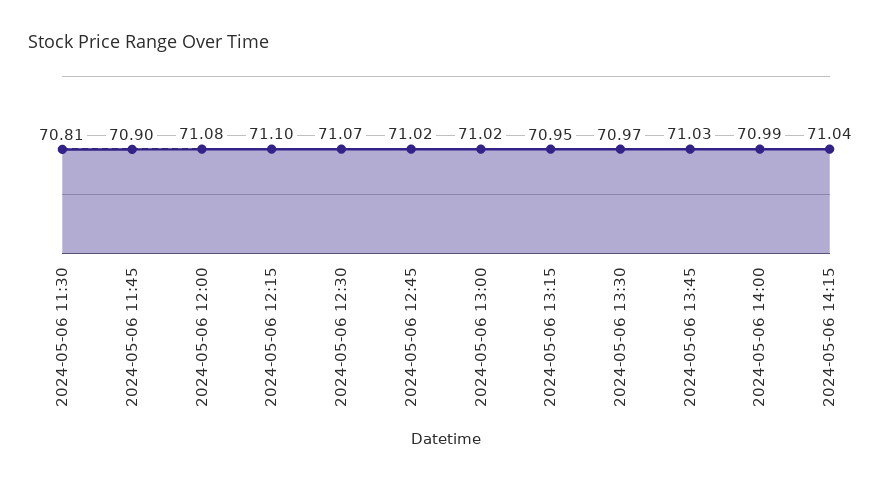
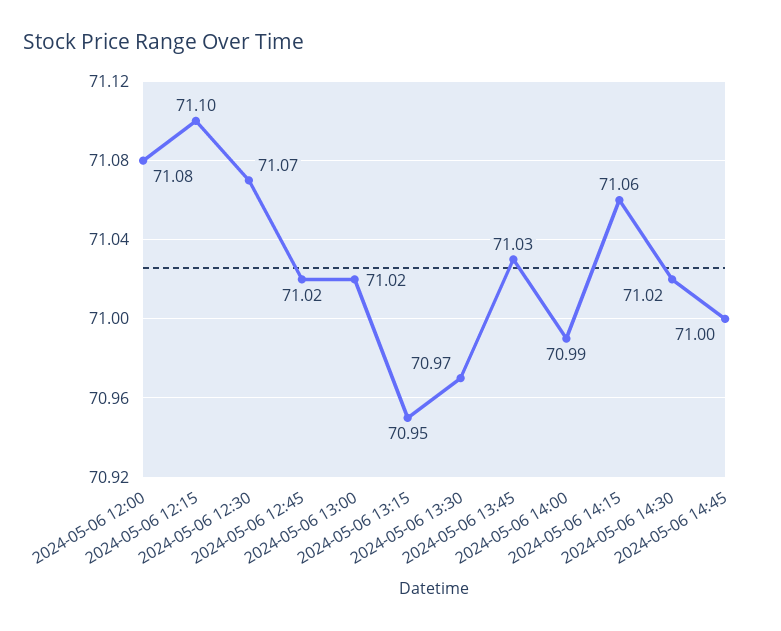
2024-05-06 11:30: 70.81 -> none
2024-05-06 11:45: 70.9 -> none
2024-05-06 14:15: 71.04 -> 71.06
2024-05-06 14:30: none -> 71.02
2024-05-06 14:45: none -> 71

